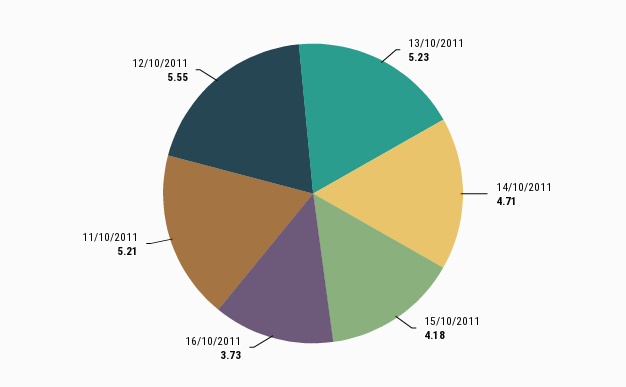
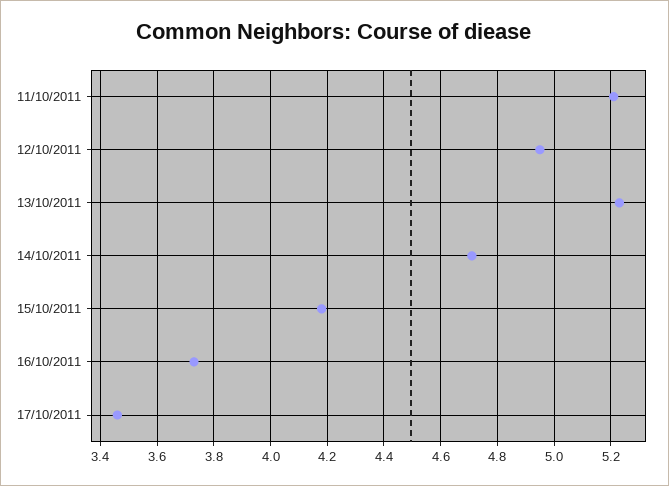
12/10/2011: 5.55 -> 4.95
17/10/2011: none -> 3.45

